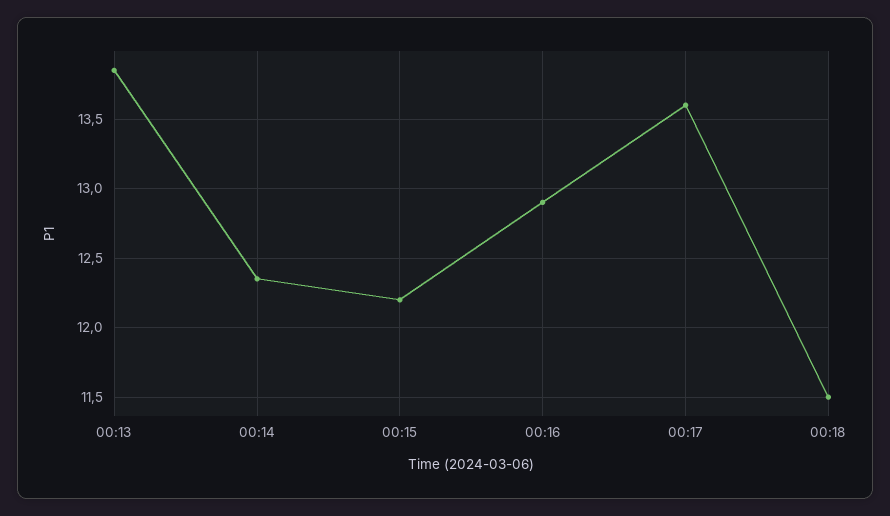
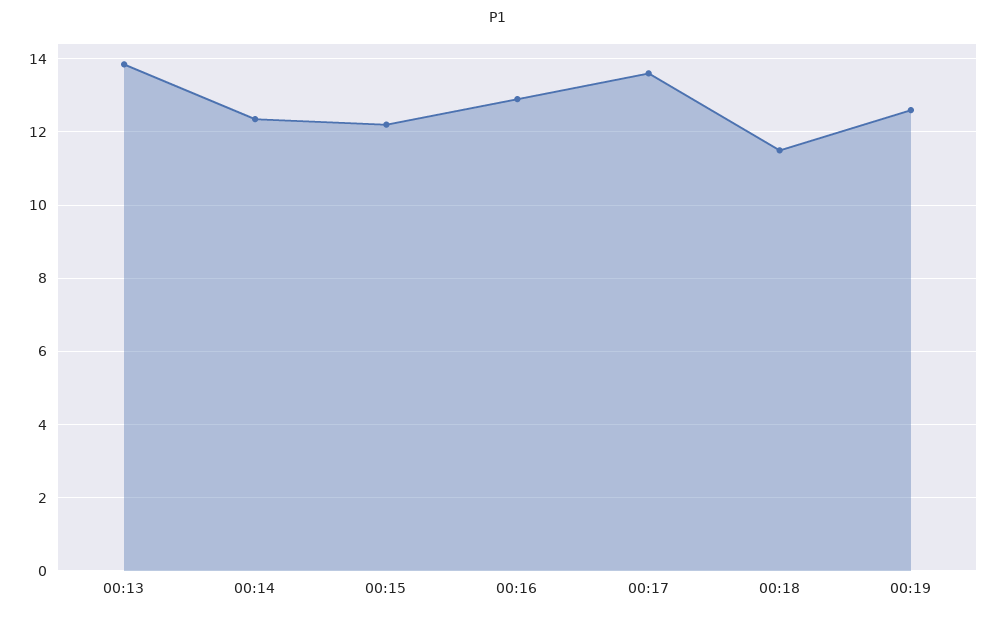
00:19: none -> 12.6

